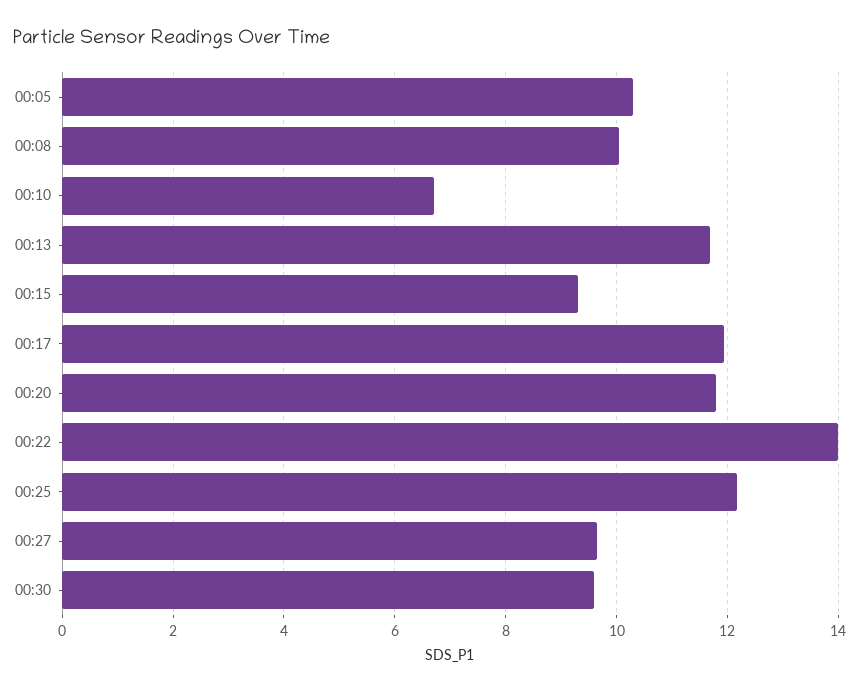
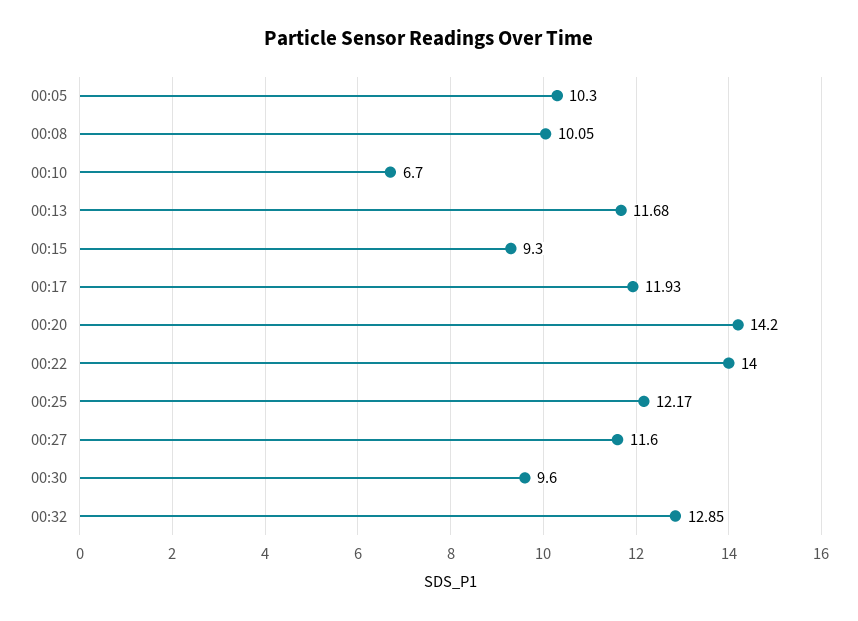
00:20: 11.8 -> 14.2
00:27: 9.6 -> 11.6
00:32: none -> 12.85

